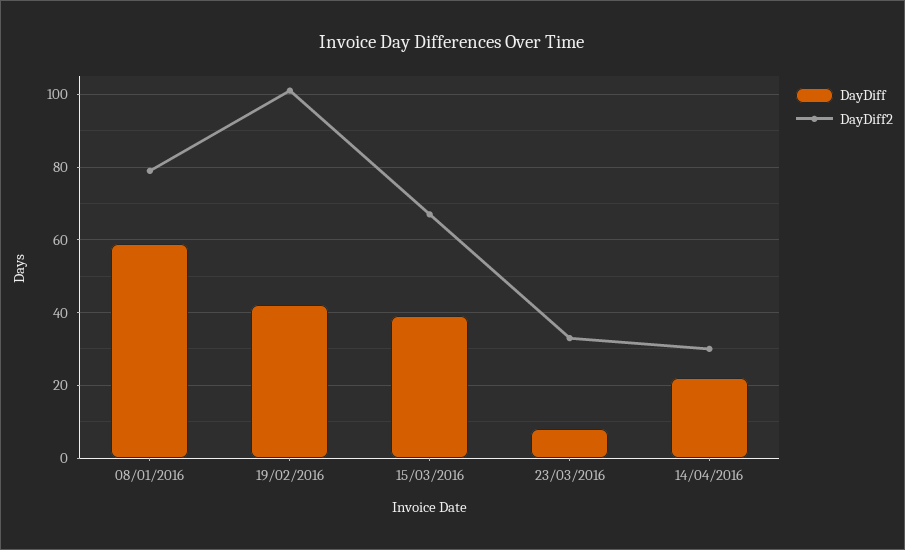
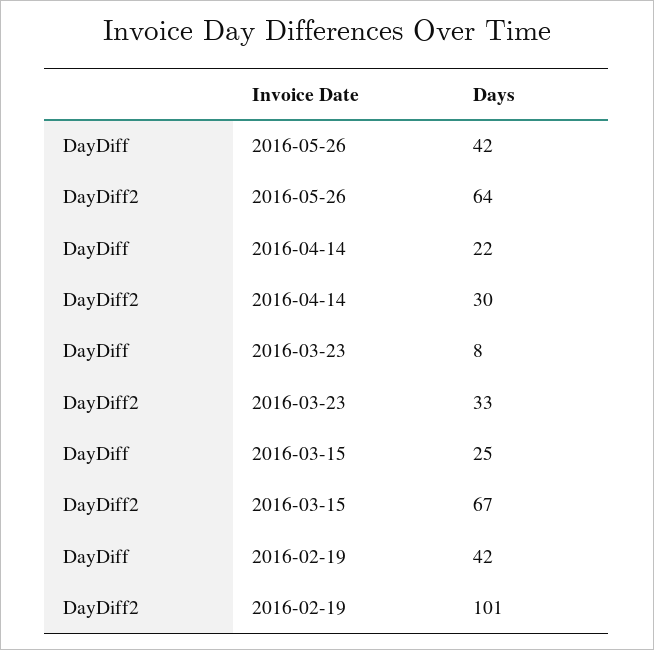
DayDiff, 08/01/2016: 60 -> none
DayDiff2, 08/01/2016: 80 -> none
DayDiff, 15/03/2016: 40 -> 25
DayDiff, 2016-05-26: none -> 42
DayDiff2, 2016-05-26: none -> 64

